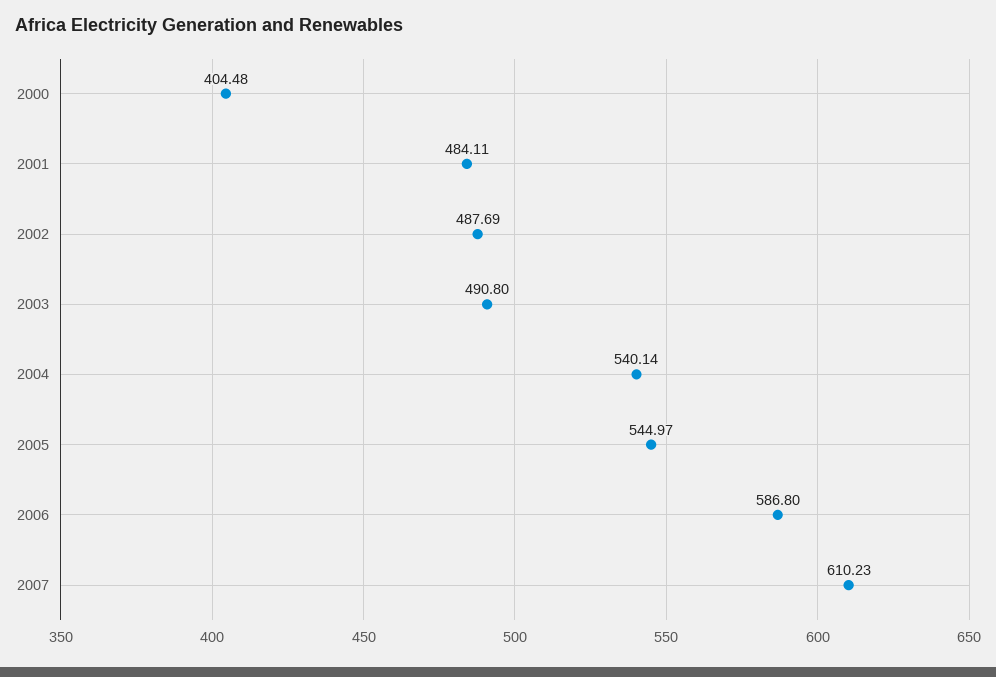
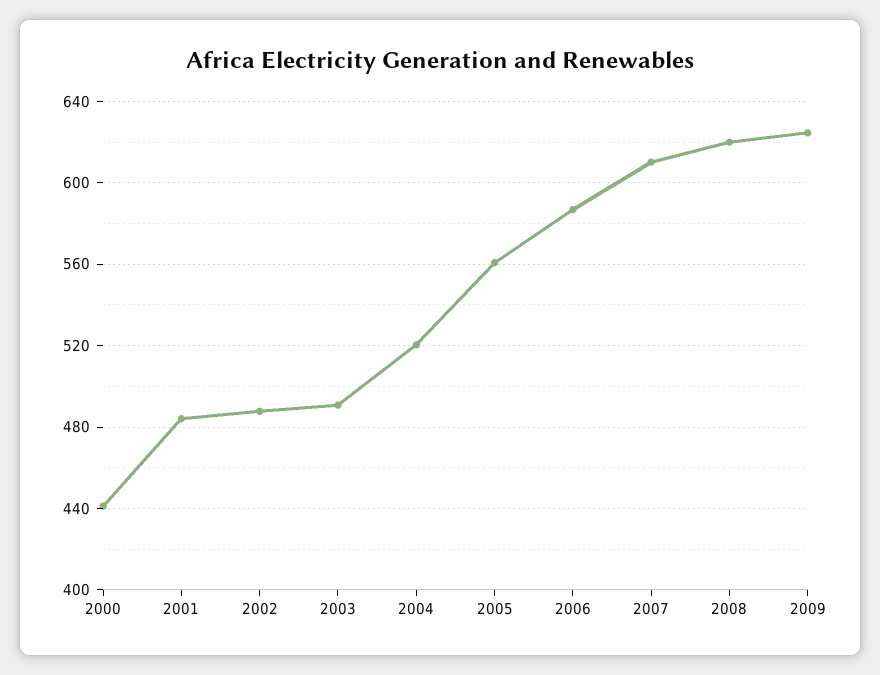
2000: 404.48 -> 440
2004: 540.14 -> 520
2005: 544.97 -> 560
2008: none -> 620
2009: none -> 625

